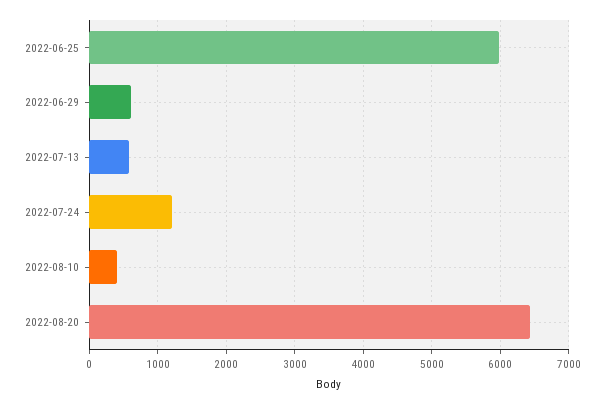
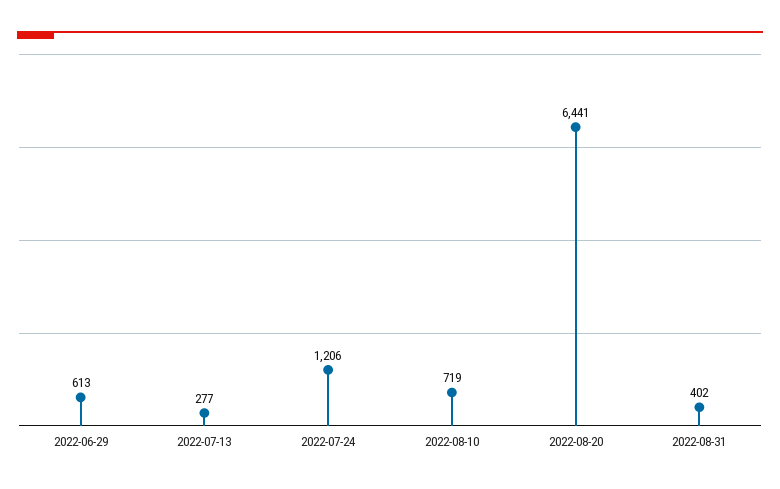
2022-06-25: 6000 -> none
2022-07-13: 600 -> 277
2022-08-10: 400 -> 719
2022-08-31: none -> 402

